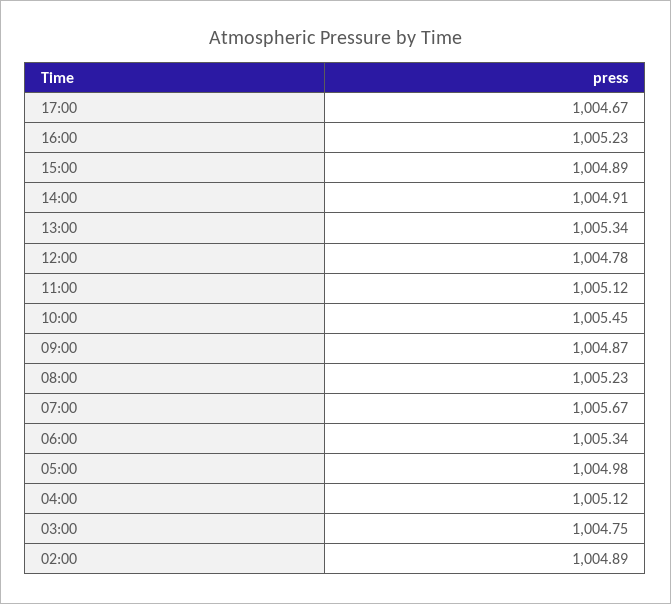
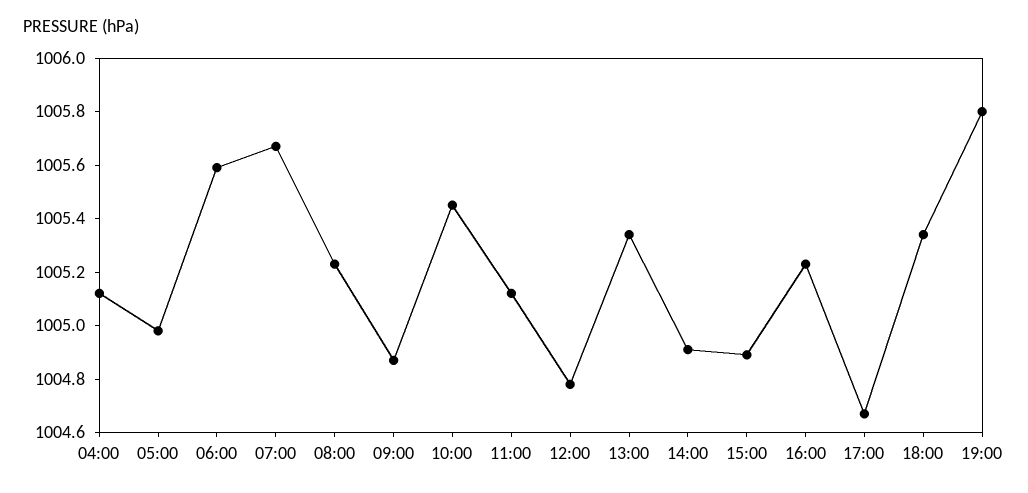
06:00: 1005.34 -> 1005.6
03:00: 1004.75 -> none
02:00: 1004.89 -> none
18:00: none -> 1005.35
19:00: none -> 1005.8

